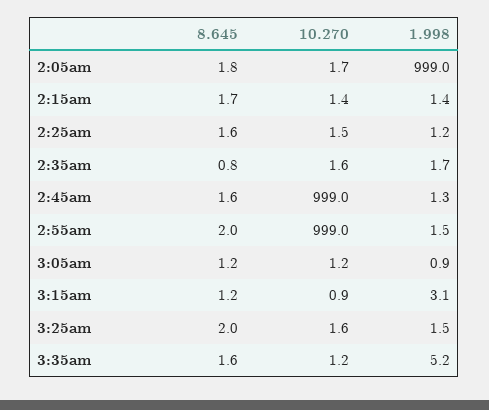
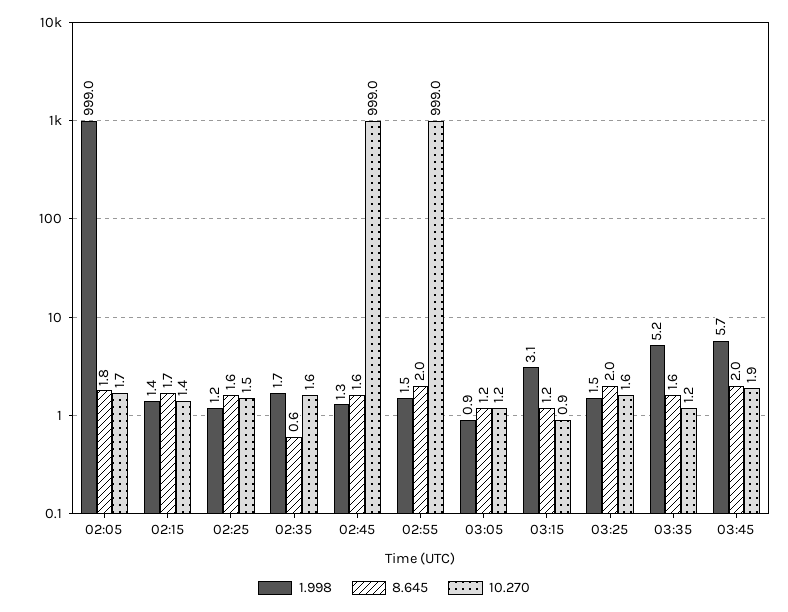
8.645, 2:35am: 0.8 -> 0.6
1.998, 03:45: none -> 5.7
8.645, 03:45: none -> 2
10.270, 03:45: none -> 1.9

